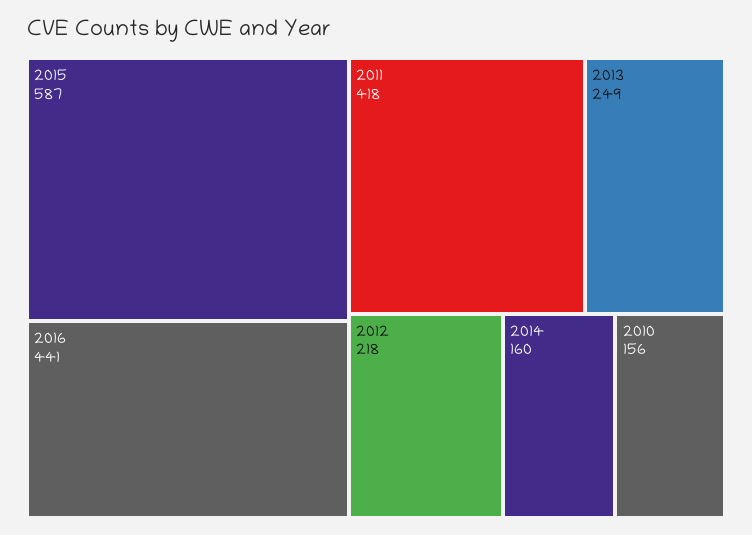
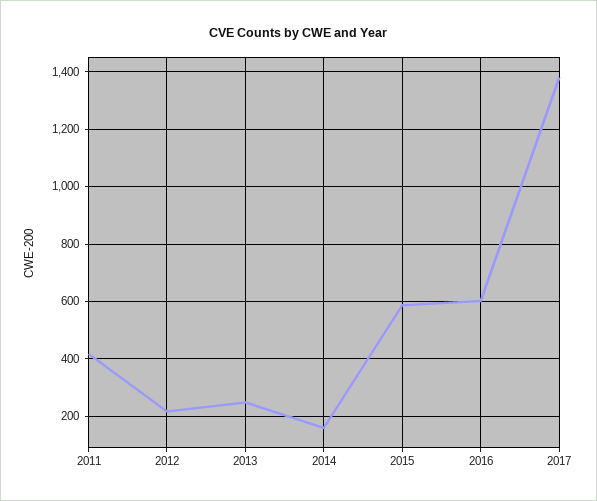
2016: 441 -> 600
2010: 156 -> none
2017: none -> 1375

